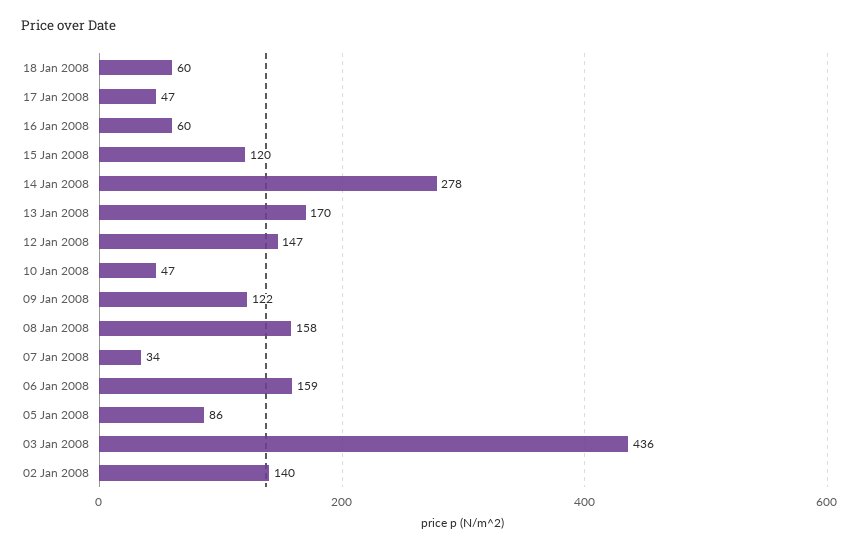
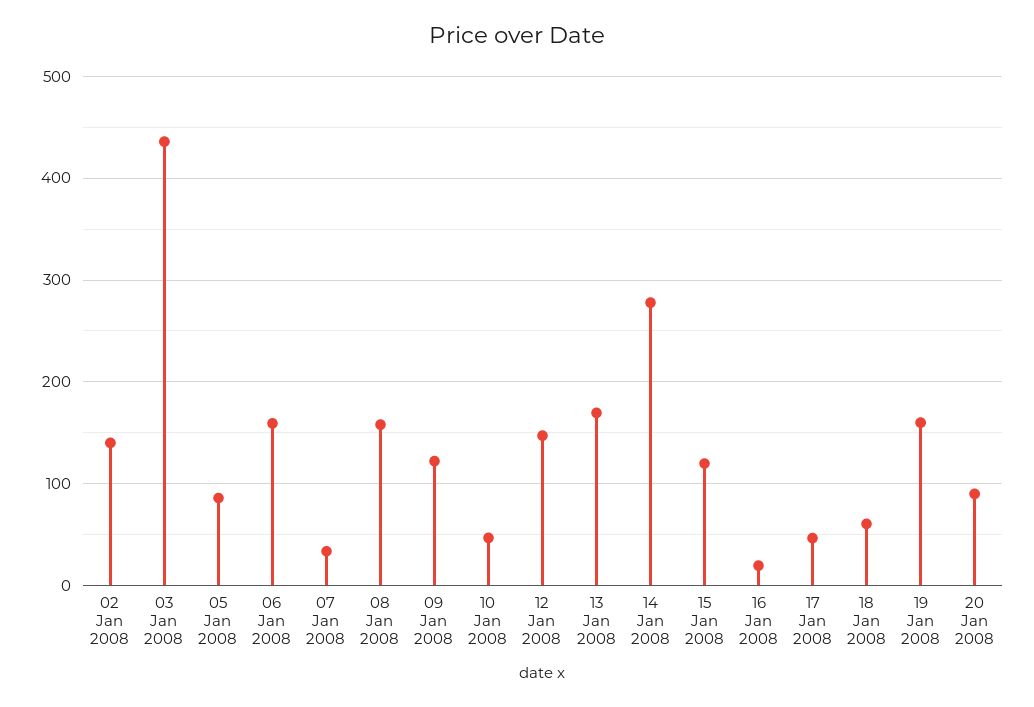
16 Jan 2008: 60 -> 20
19 Jan 2008: none -> 160
20 Jan 2008: none -> 90

